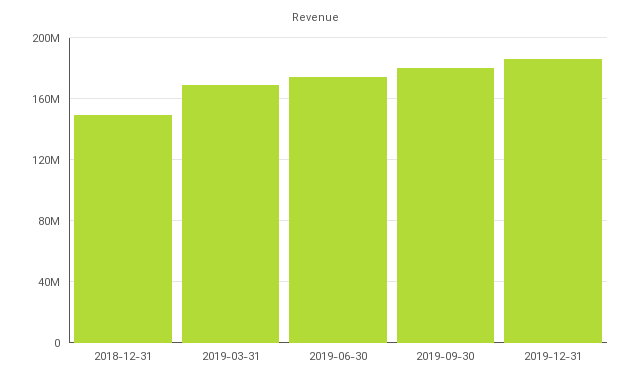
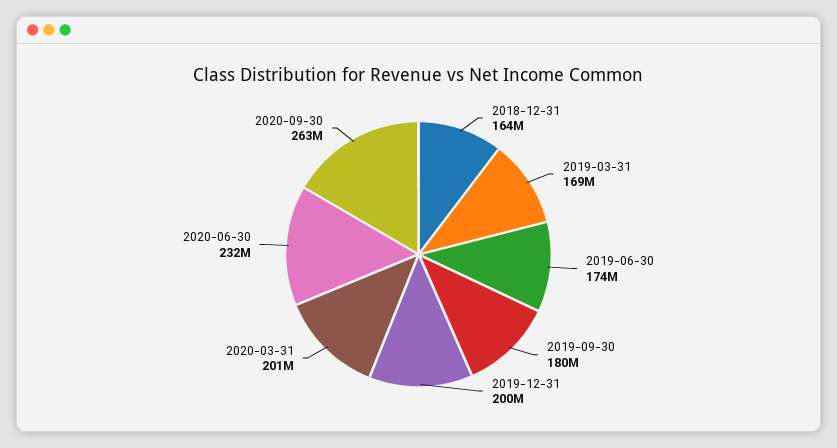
2018-12-31: 150000000 -> 164000000
2019-12-31: 185000000 -> 200000000
2020-03-31: none -> 201000000
2020-06-30: none -> 232000000
2020-09-30: none -> 263000000

